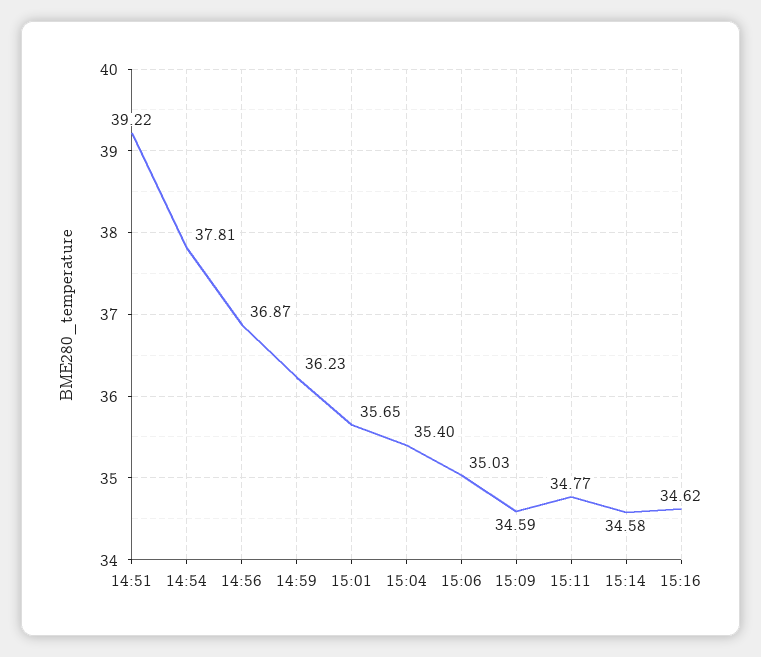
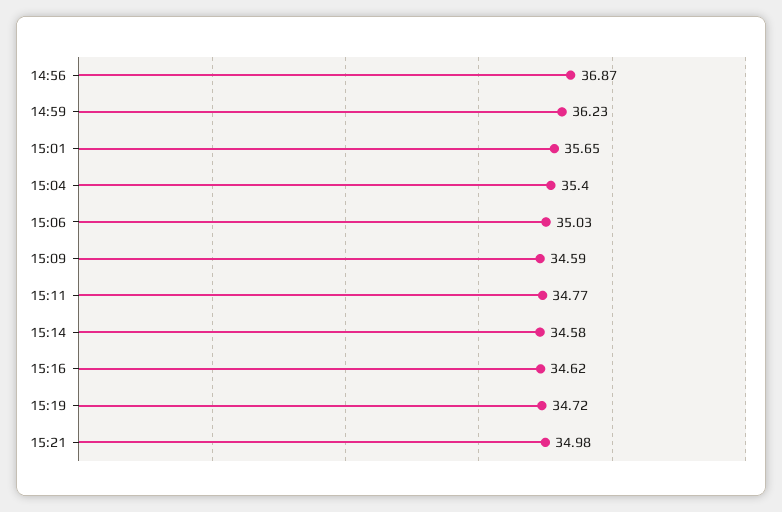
14:51: 39.22 -> none
14:54: 37.81 -> none
15:19: none -> 34.72
15:21: none -> 34.98

